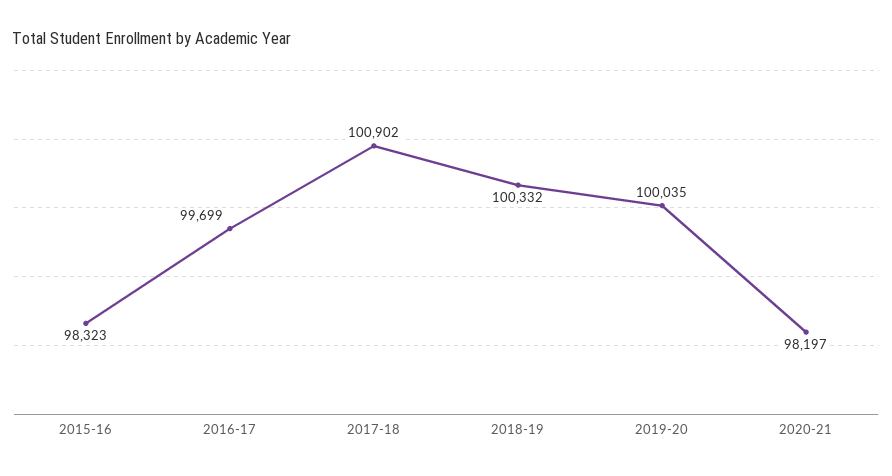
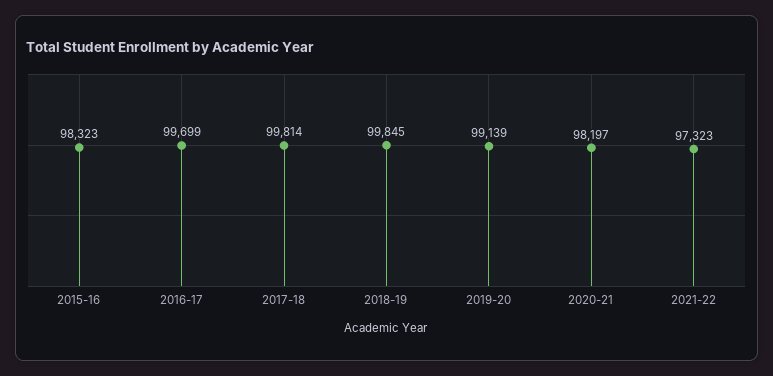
2017-18: 100902 -> 99814
2018-19: 100332 -> 99845
2019-20: 100035 -> 99139
2021-22: none -> 97323

